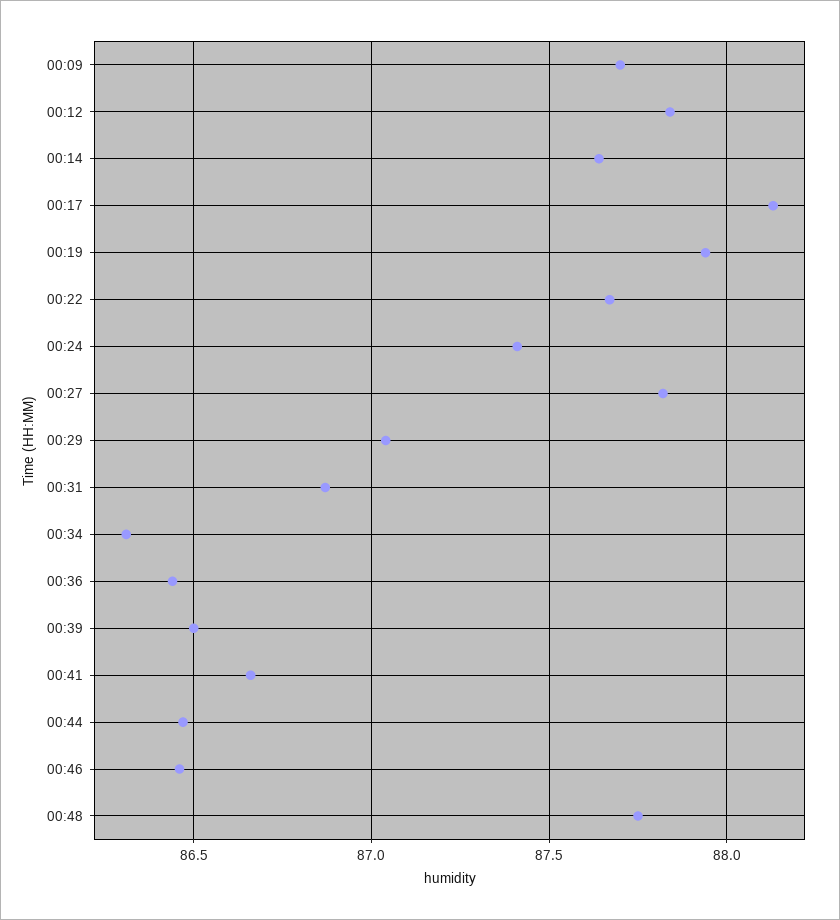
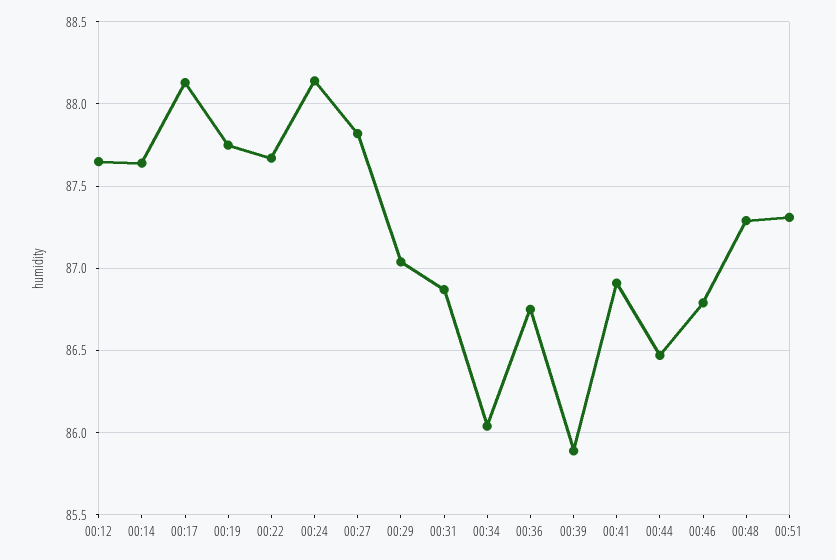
00:09: 87.7 -> none
00:12: 87.85 -> 87.65
00:19: 87.95 -> 87.75
00:24: 87.4 -> 88.15
00:34: 86.3 -> 86.05
00:36: 86.45 -> 86.75
00:39: 86.5 -> 85.9
00:41: 86.65 -> 86.9
00:46: 86.45 -> 86.8
00:48: 87.75 -> 87.3
00:51: none -> 87.3

